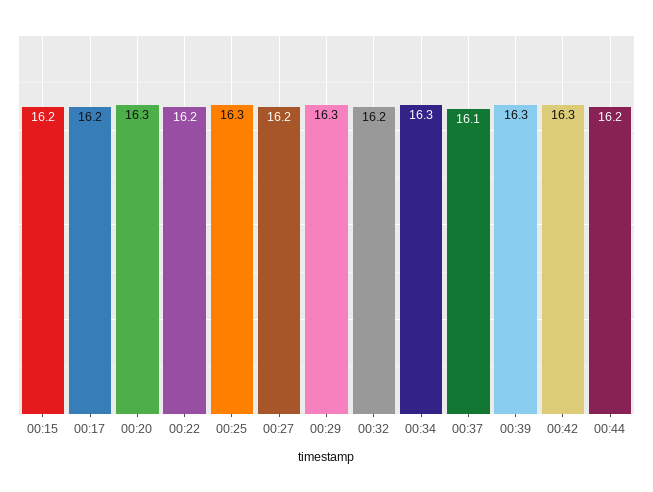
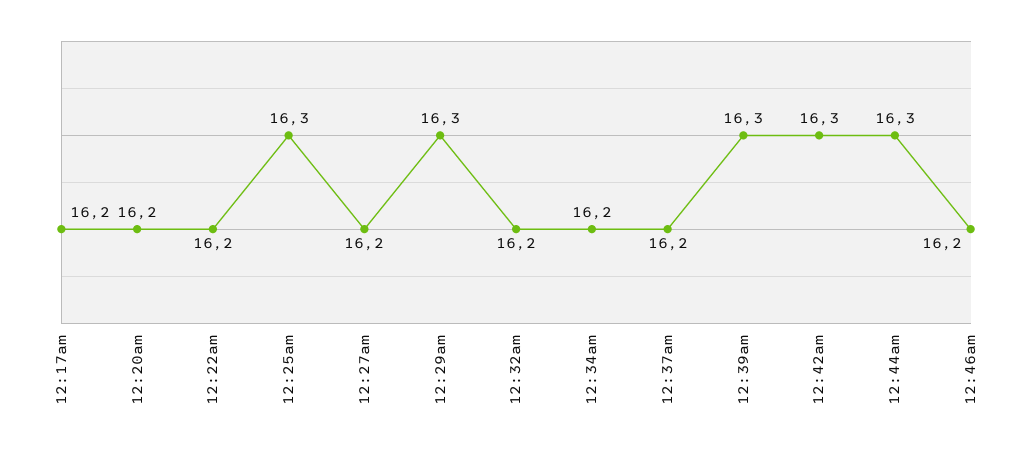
00:15: 16.2 -> none
00:20: 16.3 -> 16.2
00:34: 16.3 -> 16.2
00:37: 16.1 -> 16.2
00:44: 16.2 -> 16.3
12:46am: none -> 16.2

